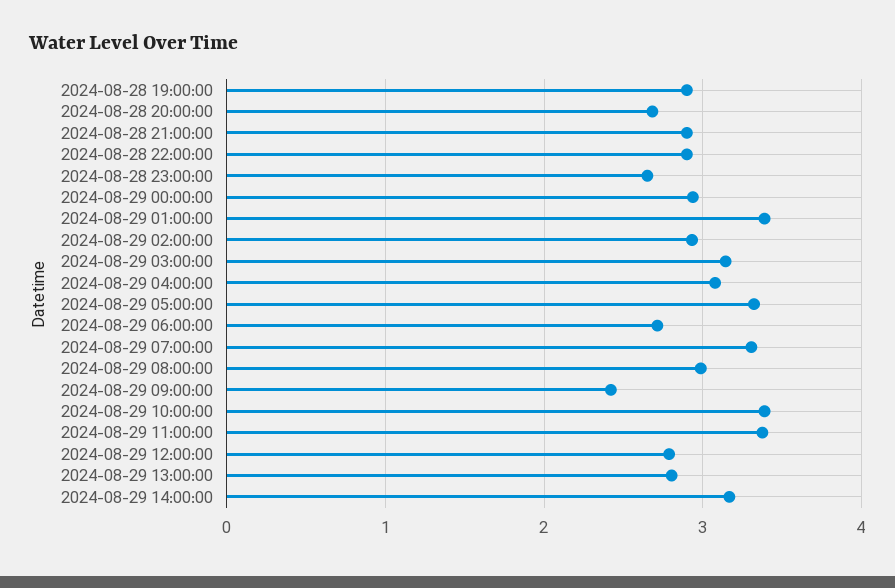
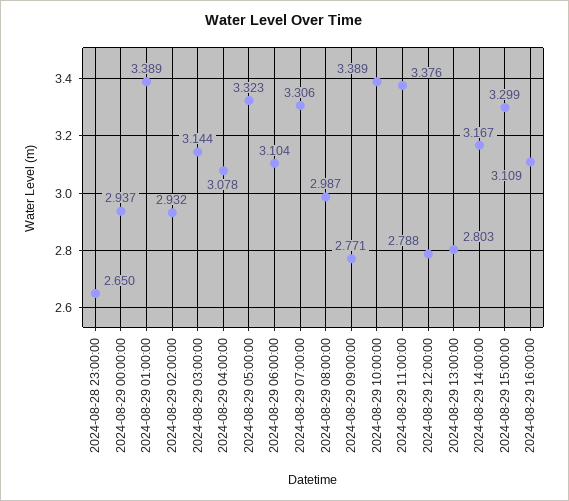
2024-08-28 19:00:00: 2.9 -> none
2024-08-28 20:00:00: 2.7 -> none
2024-08-28 21:00:00: 2.9 -> none
2024-08-28 22:00:00: 2.9 -> none
2024-08-29 06:00:00: 2.7 -> 3.104
2024-08-29 09:00:00: 2.4 -> 2.771
2024-08-29 15:00:00: none -> 3.299
2024-08-29 16:00:00: none -> 3.109

